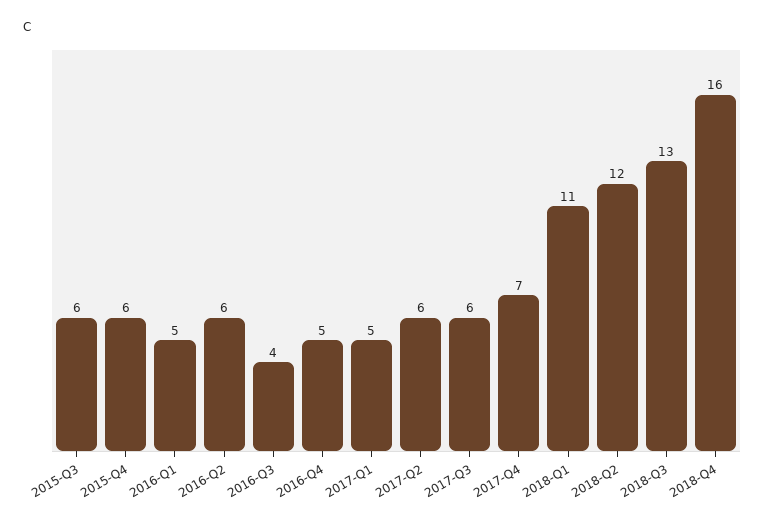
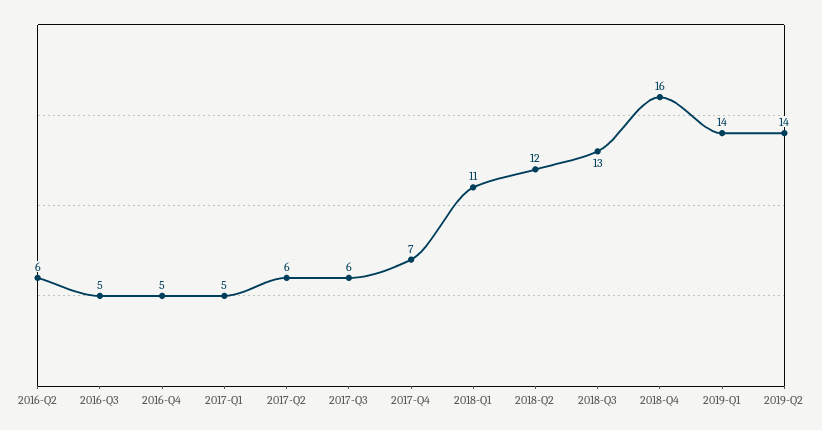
2015-Q3: 6 -> none
2015-Q4: 6 -> none
2016-Q1: 5 -> none
2016-Q3: 4 -> 5
2019-Q1: none -> 14
2019-Q2: none -> 14

